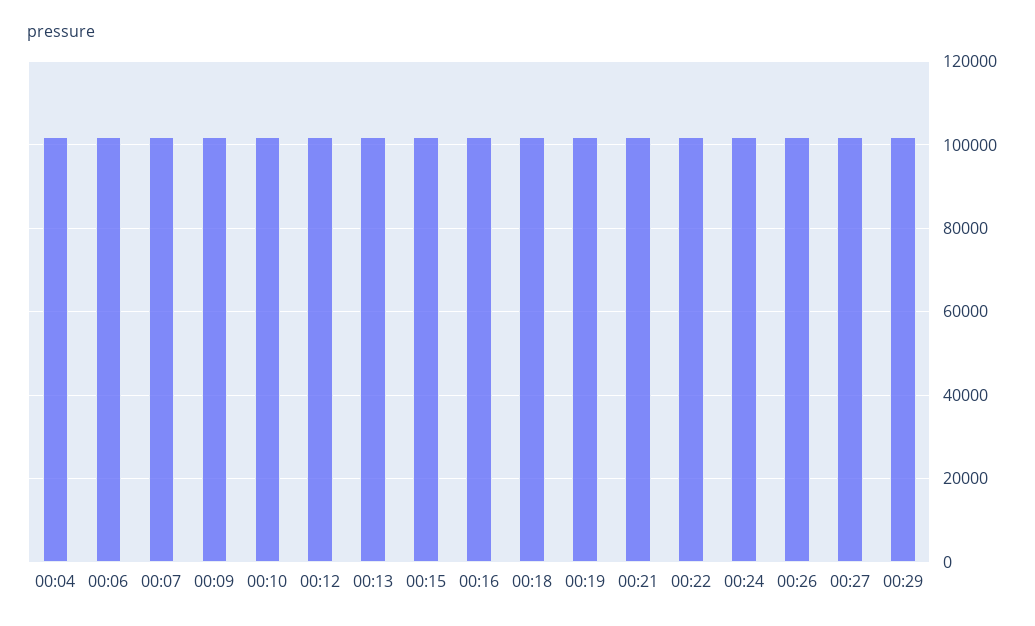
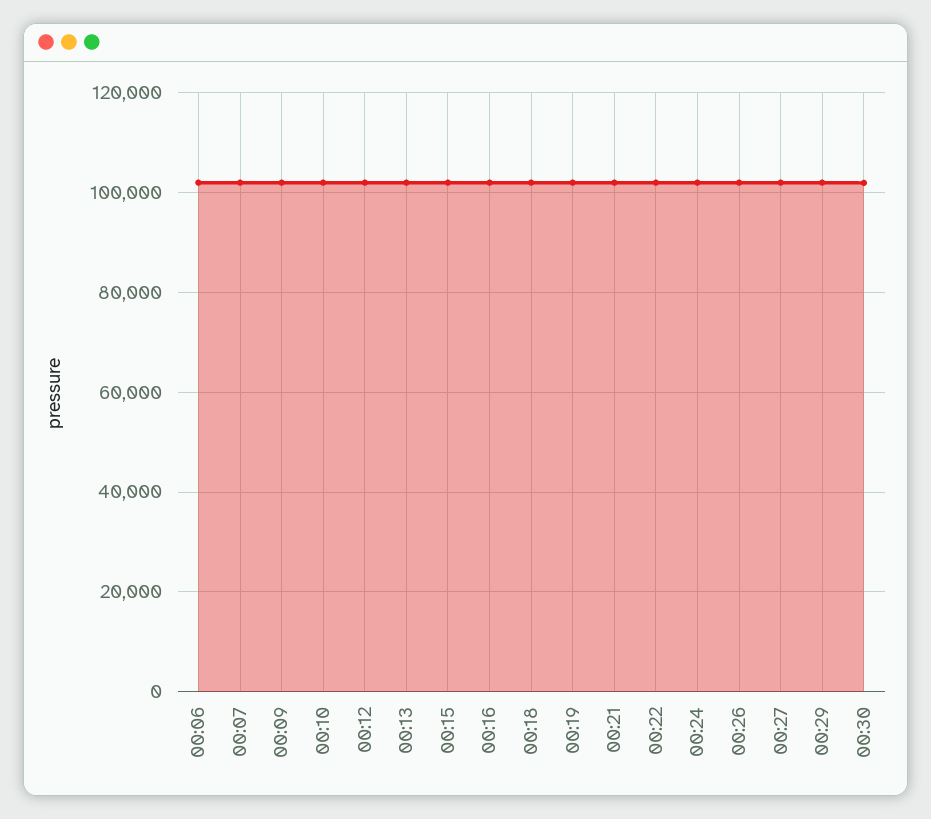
00:04: 102000 -> none
00:30: none -> 102000

